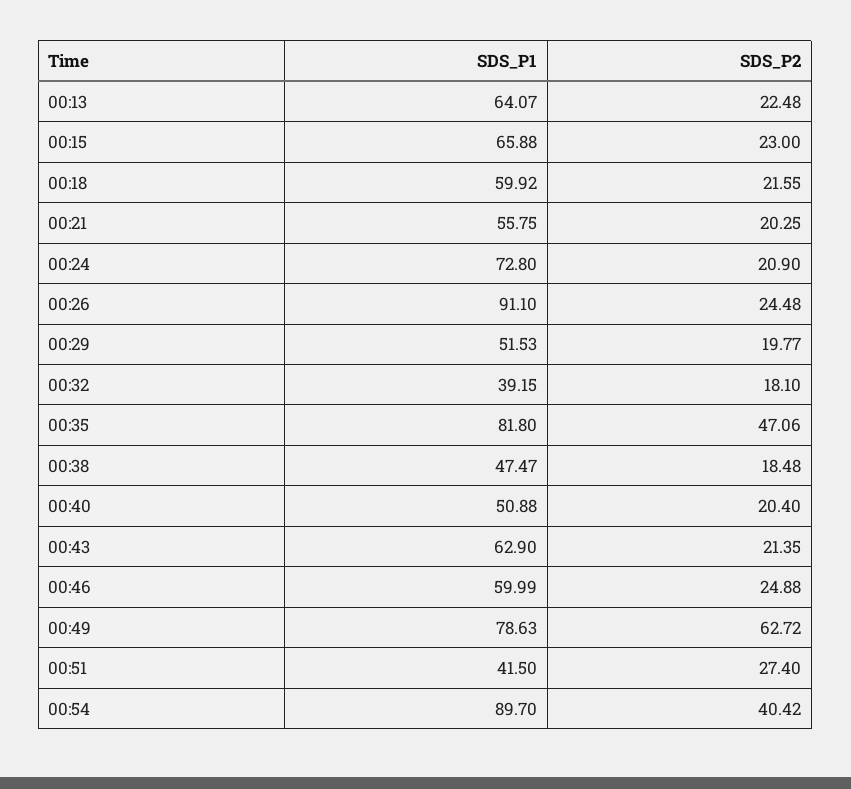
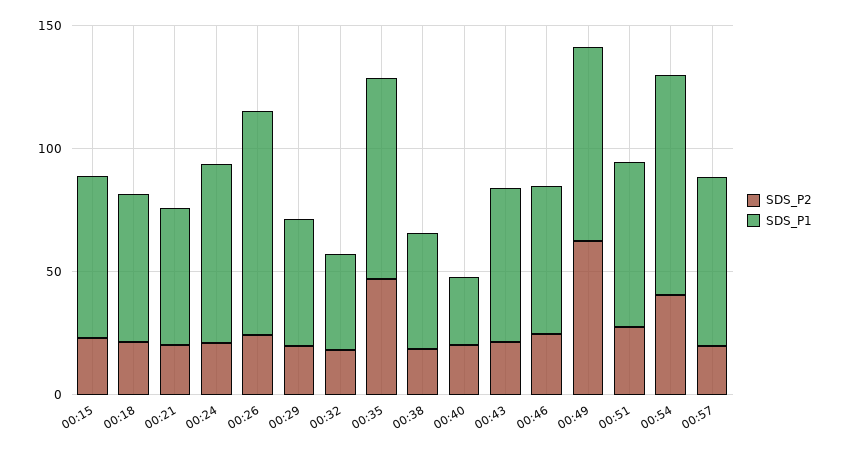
SDS_P1, 00:13: 64.07 -> none
SDS_P2, 00:13: 22.48 -> none
SDS_P1, 00:40: 50.88 -> 30
SDS_P1, 00:51: 41.5 -> 70
SDS_P2, 00:57: none -> 20
SDS_P1, 00:57: none -> 70

